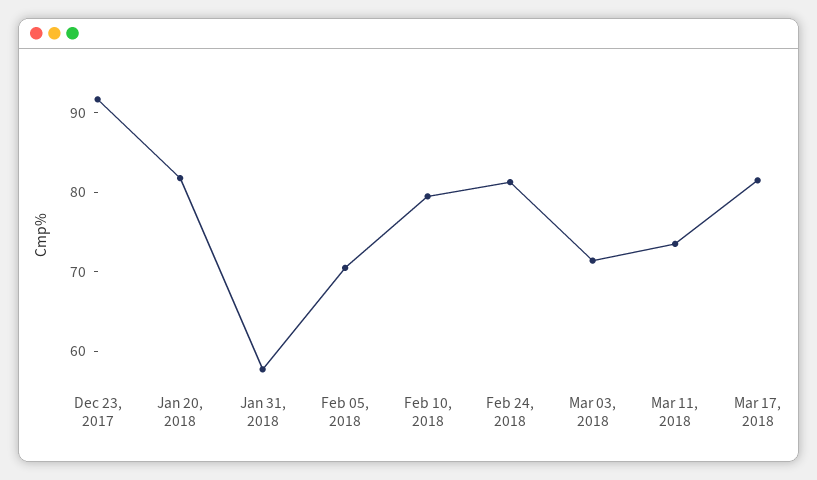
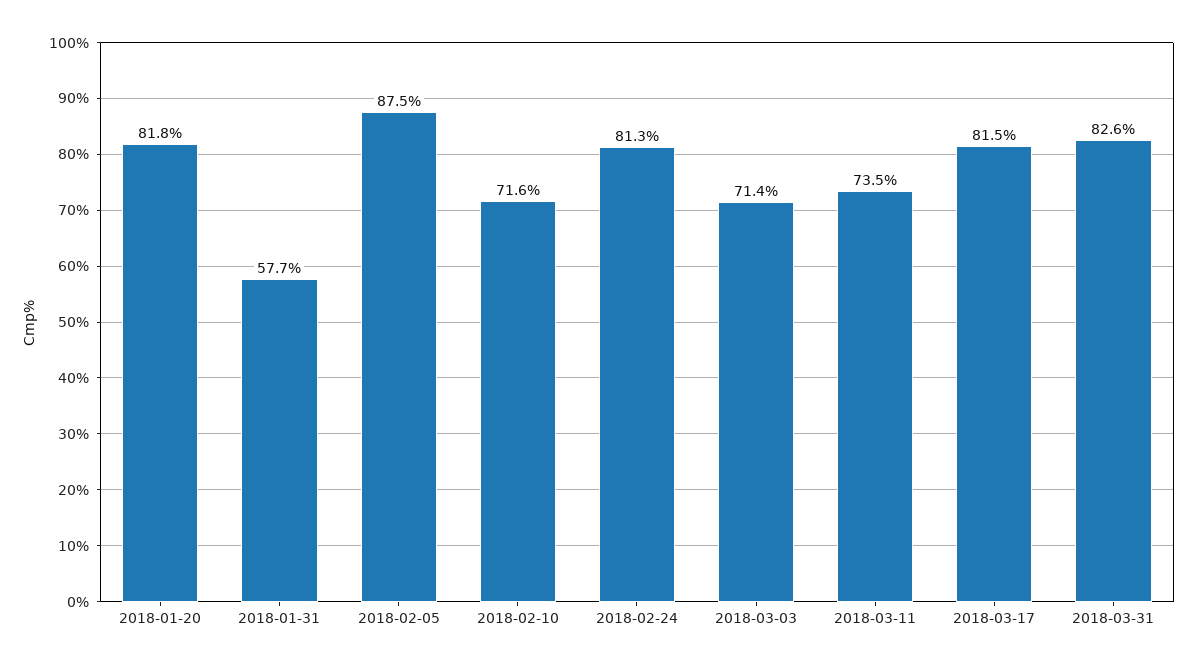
Dec 23, 2017: 92 -> none
Feb 05, 2018: 70 -> 87.5
Feb 10, 2018: 80 -> 71.6
2018-03-31: none -> 82.6

